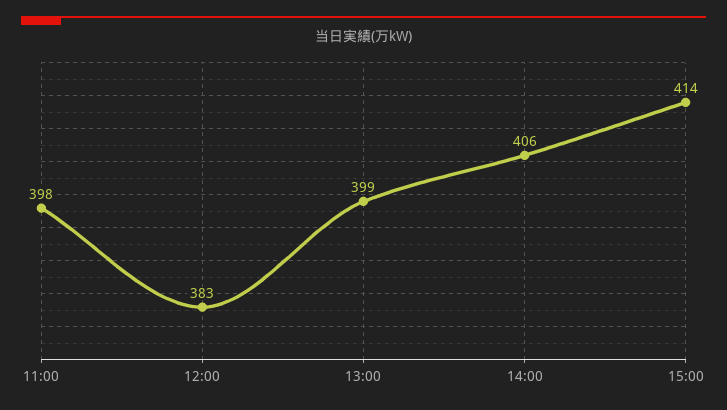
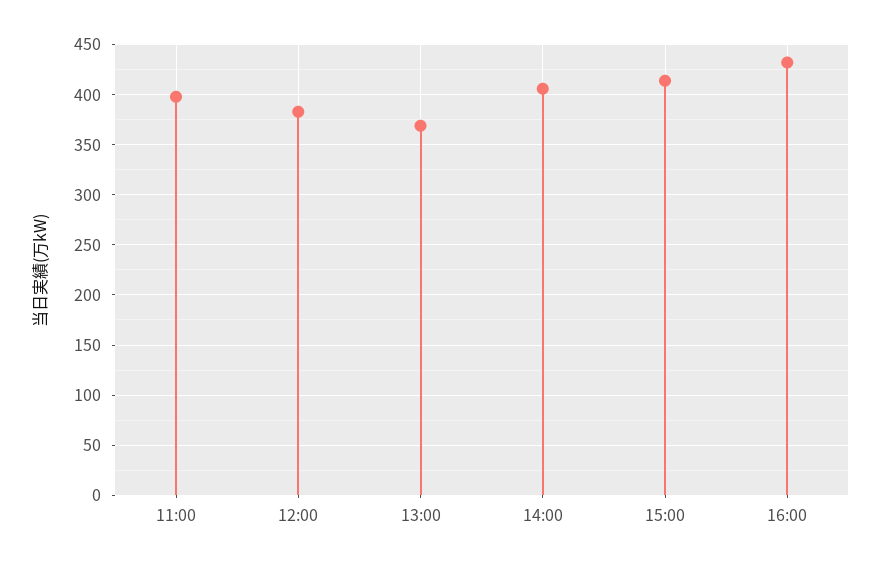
13:00: 399 -> 370
16:00: none -> 430

